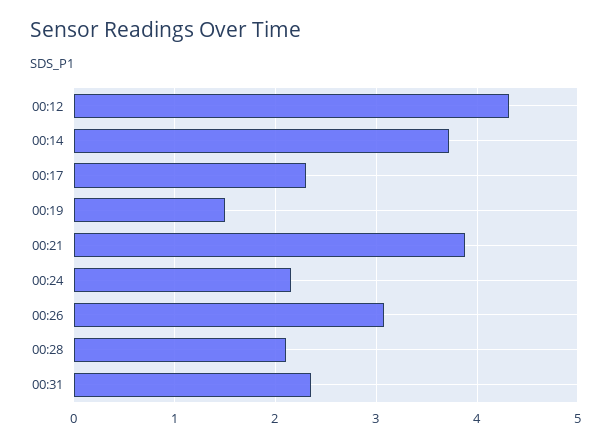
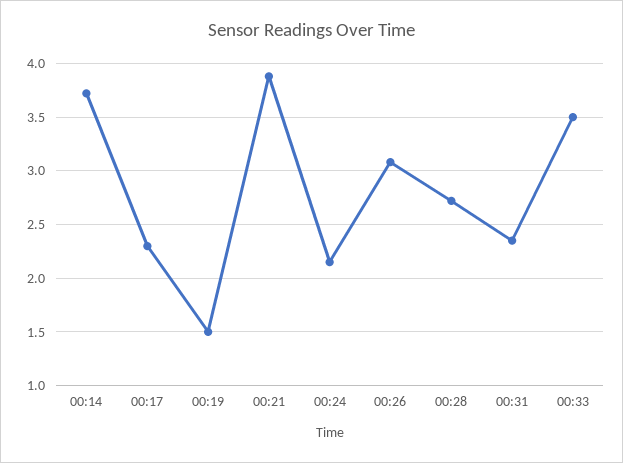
00:12: 4.3 -> none
00:28: 2.1 -> 2.7
00:33: none -> 3.5

